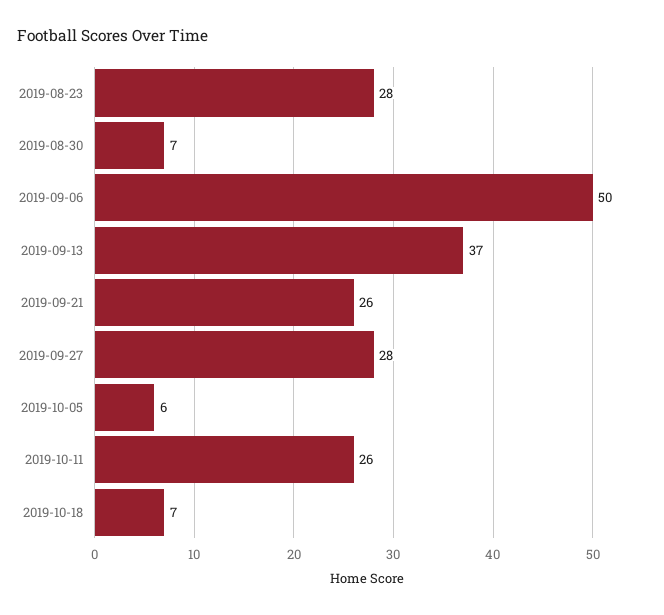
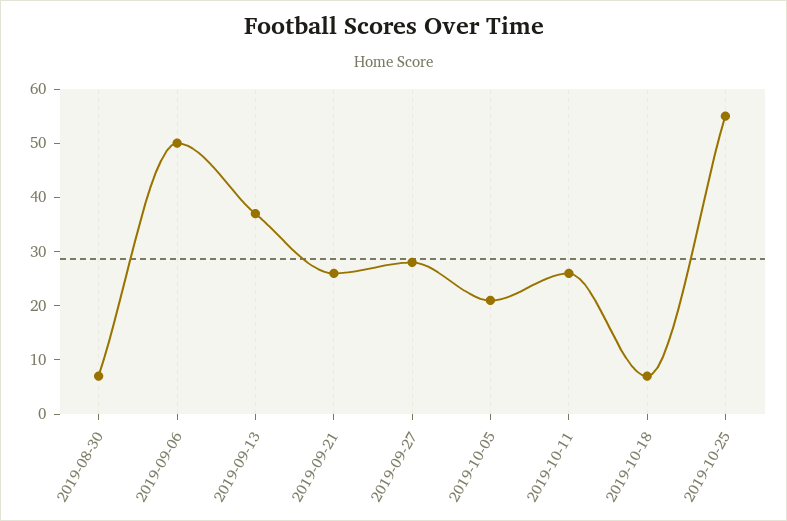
2019-08-23: 28 -> none
2019-10-05: 6 -> 20
2019-10-25: none -> 55

